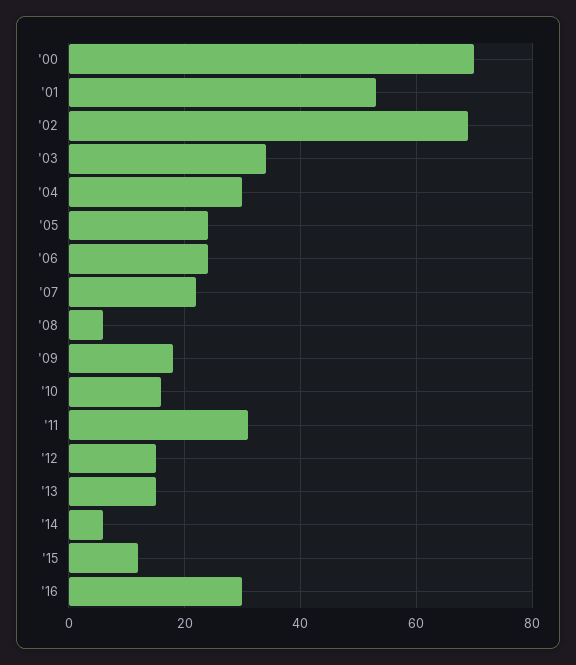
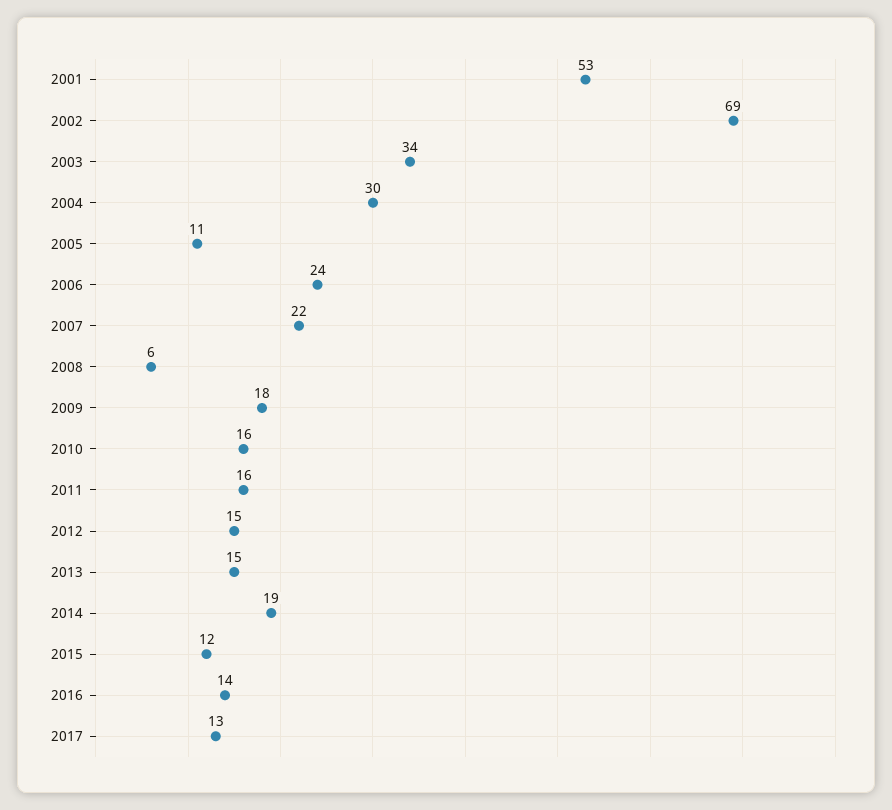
'00: 70 -> none
'05: 25 -> 11
'11: 30 -> 16
'14: 5 -> 19
'16: 30 -> 14
2017: none -> 13

